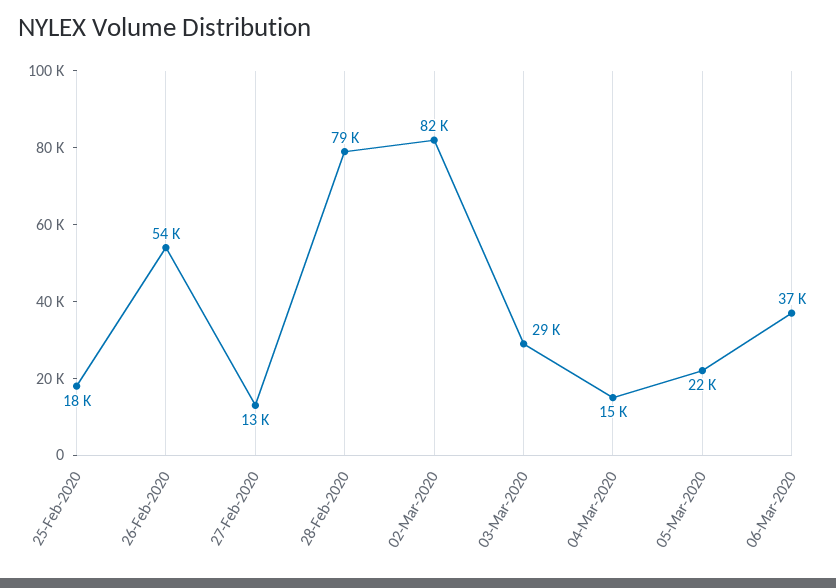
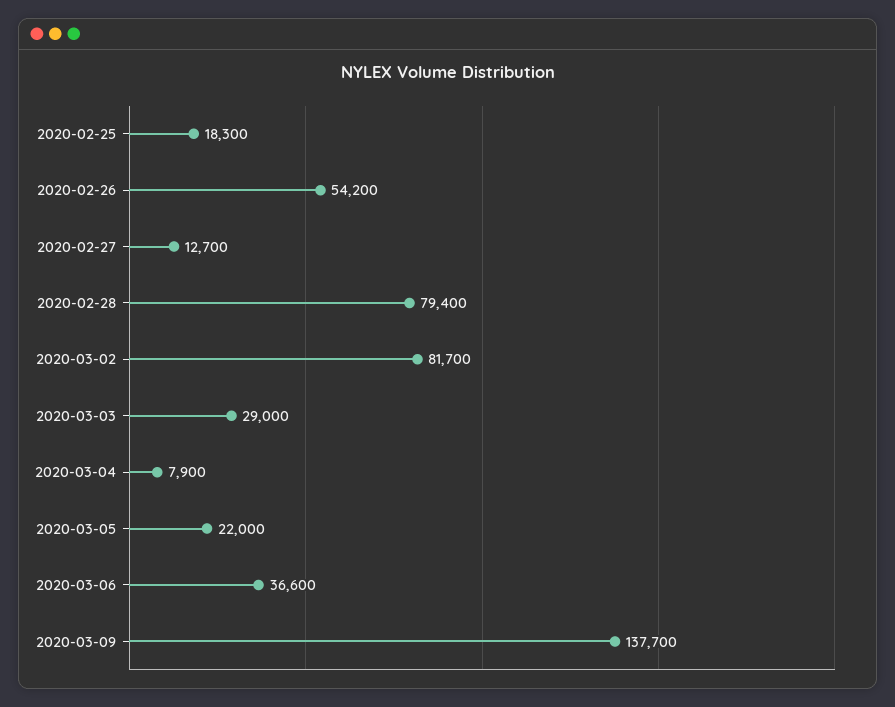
04-Mar-2020: 15000 -> 7900
2020-03-09: none -> 137700

